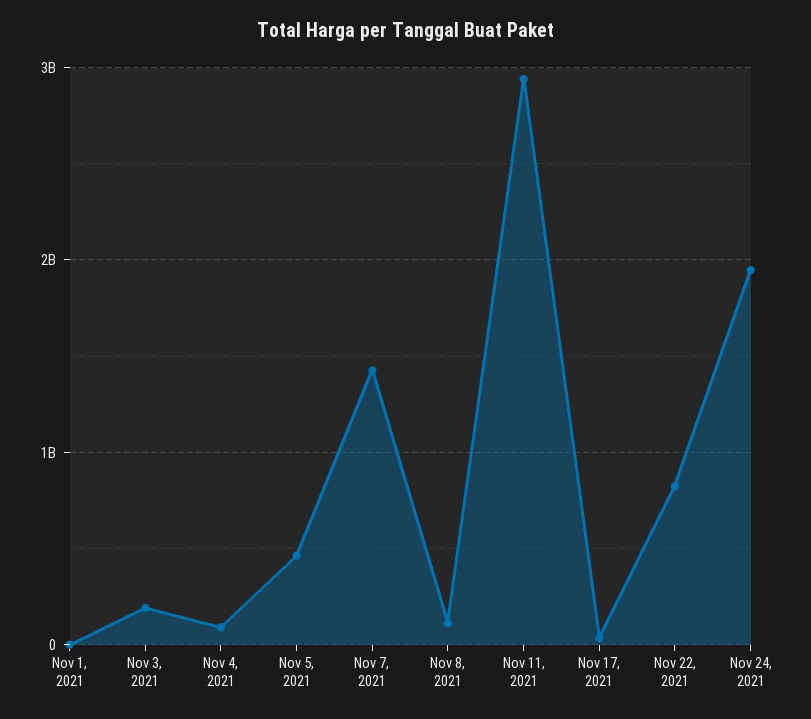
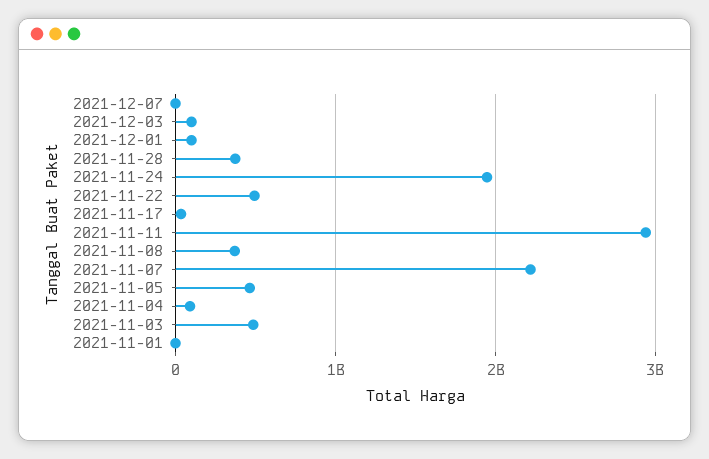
Nov 3, 2021: 200000000 -> 500000000
Nov 7, 2021: 1400000000 -> 2200000000
Nov 8, 2021: 100000000 -> 400000000
Nov 22, 2021: 800000000 -> 500000000
2021-12-07: none -> 0
2021-12-03: none -> 100000000
2021-12-01: none -> 100000000
2021-11-28: none -> 400000000

